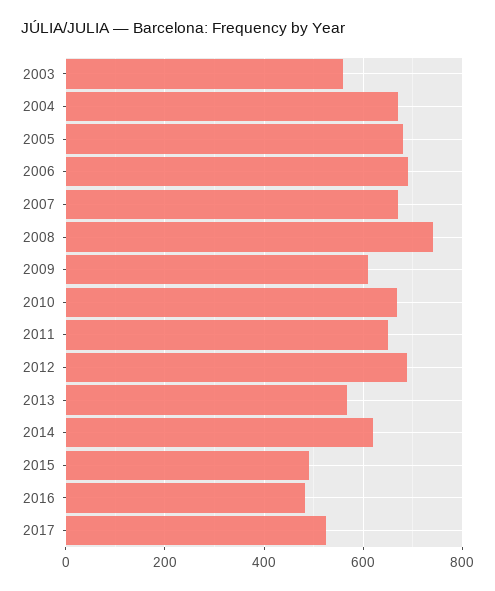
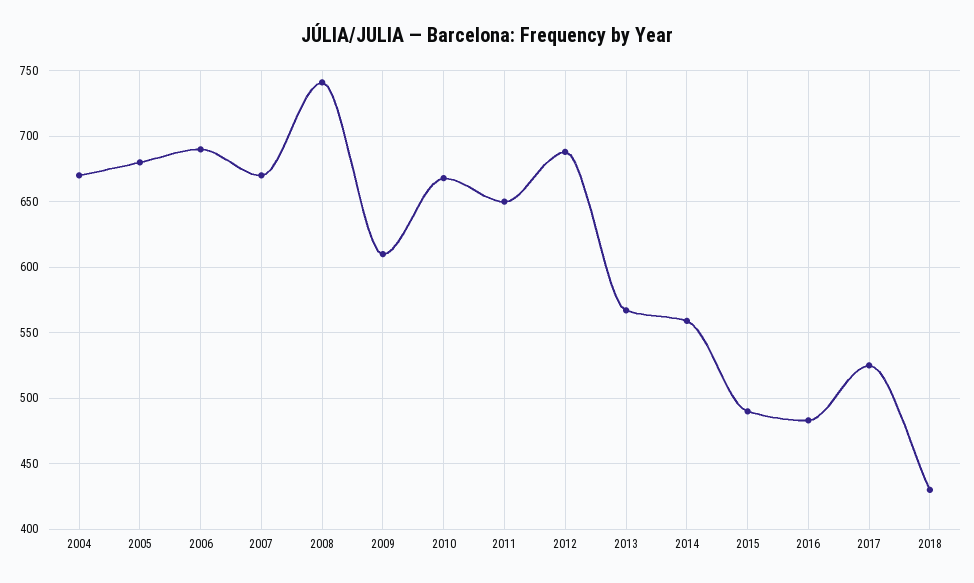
2003: 560 -> none
2014: 620 -> 560
2018: none -> 430

